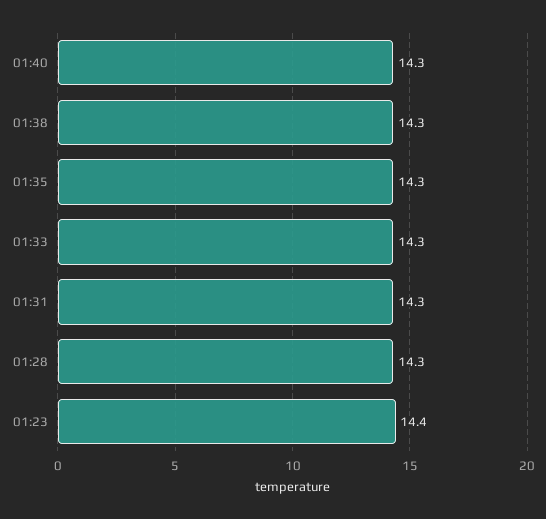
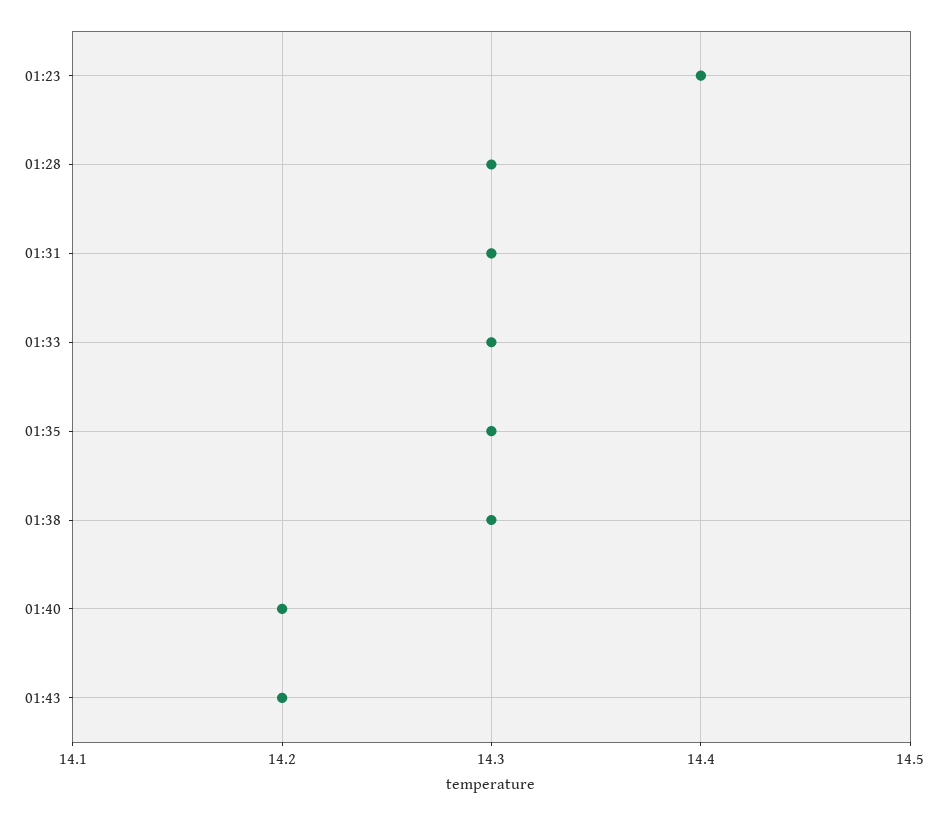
01:40: 14.3 -> 14.2
01:43: none -> 14.2

